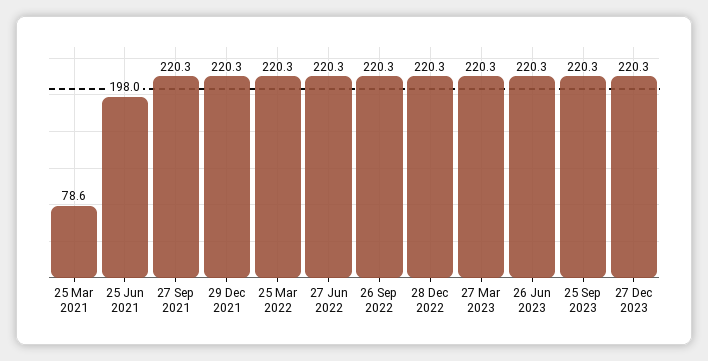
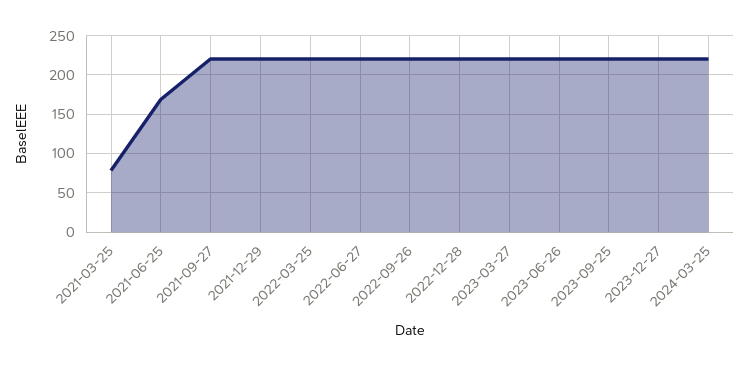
25 Jun 2021: 198 -> 170
2024-03-25: none -> 220

